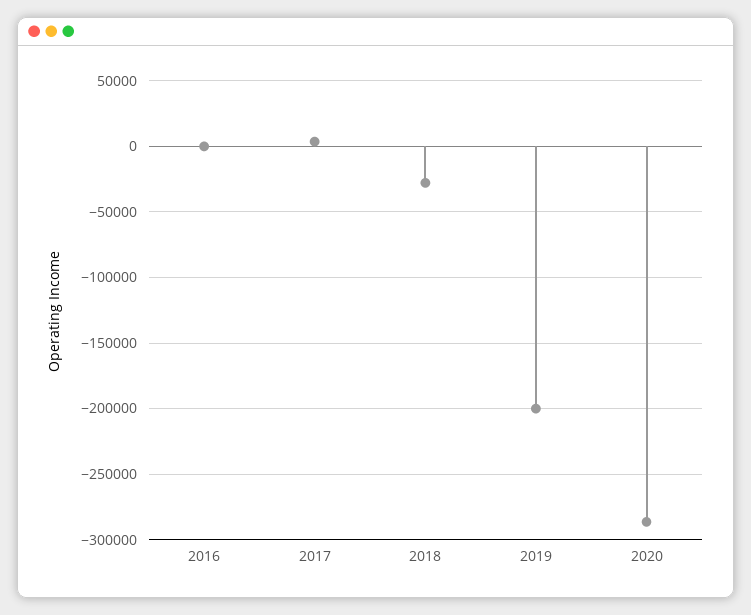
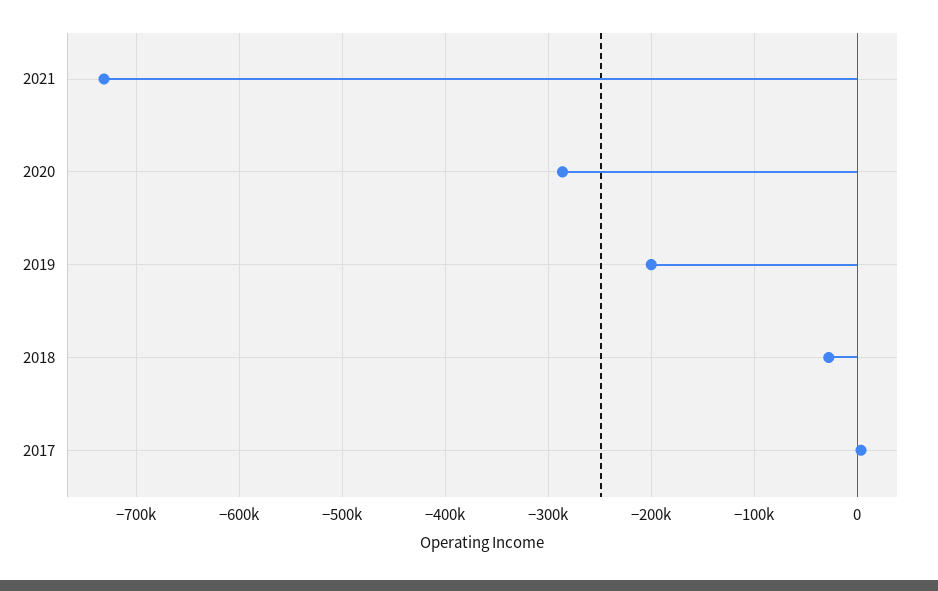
2016: 0 -> none
2021: none -> -730000

